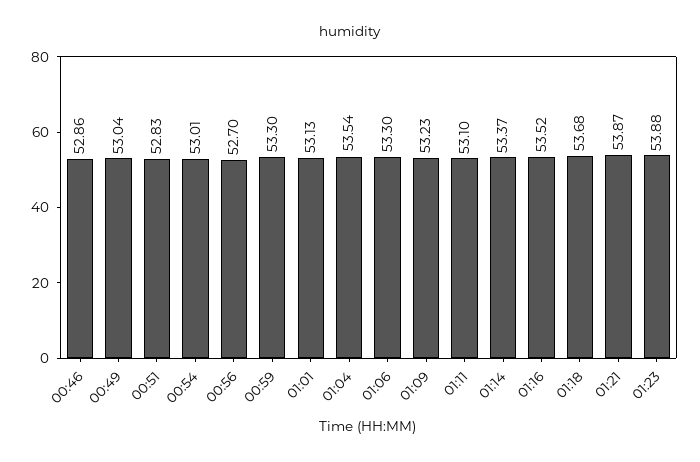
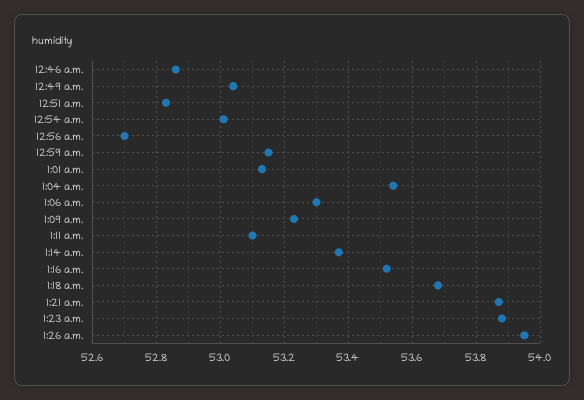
00:59: 53.3 -> 53.15
1:26 a.m.: none -> 53.95

